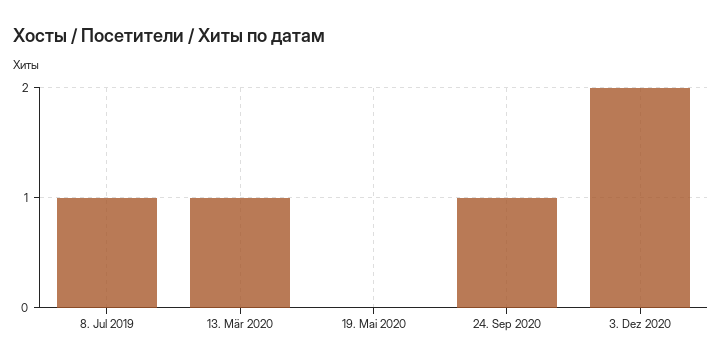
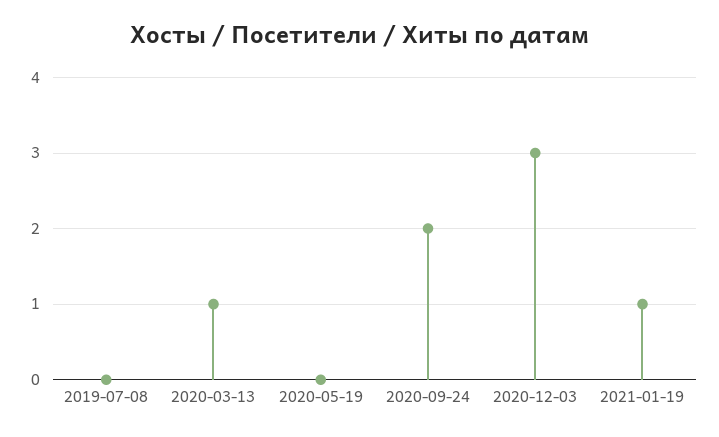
8. Jul 2019: 1 -> 0
24. Sep 2020: 1 -> 2
3. Dez 2020: 2 -> 3
2021-01-19: none -> 1

